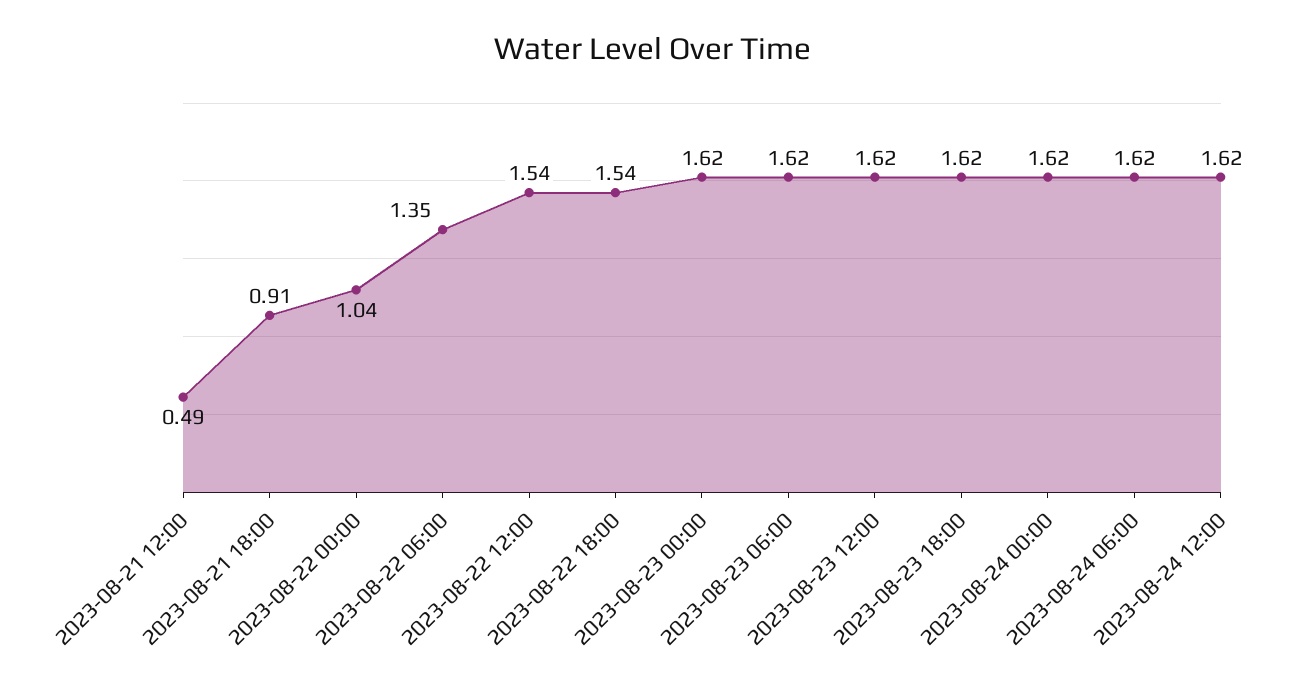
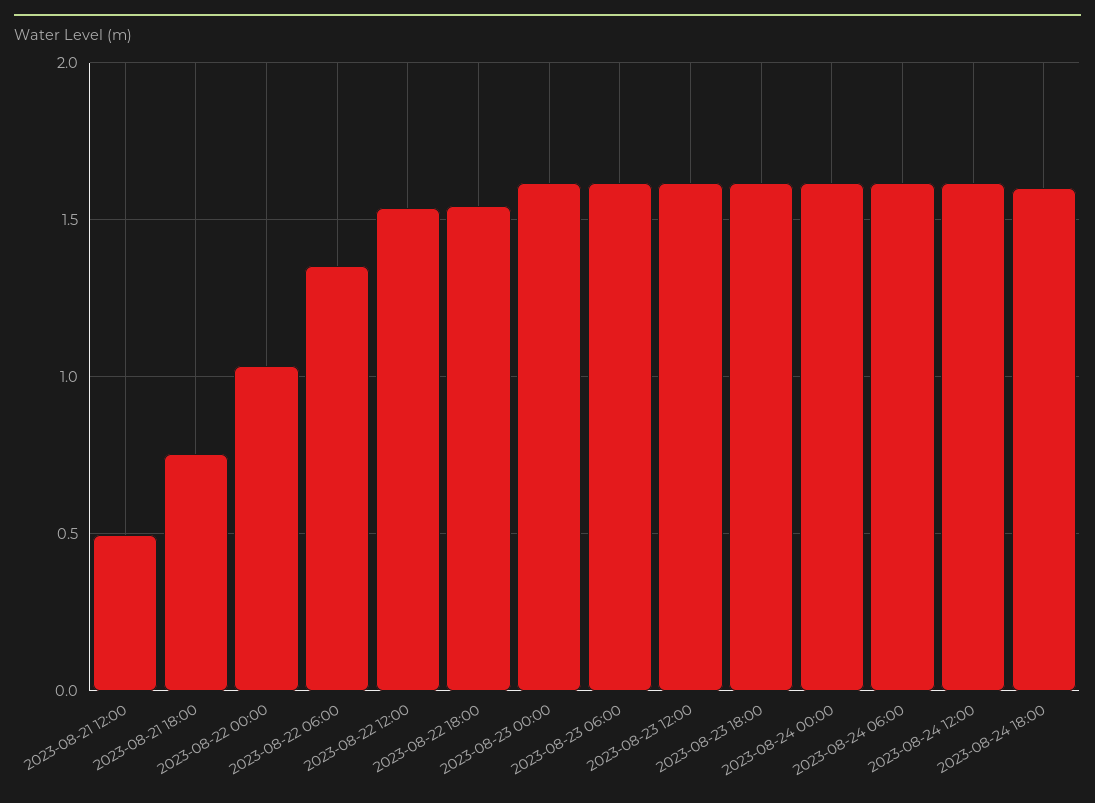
2023-08-21 18:00: 0.91 -> 0.75
2023-08-24 18:00: none -> 1.6

